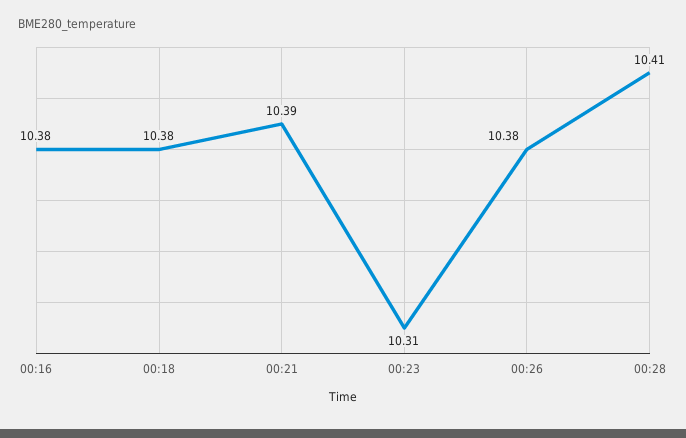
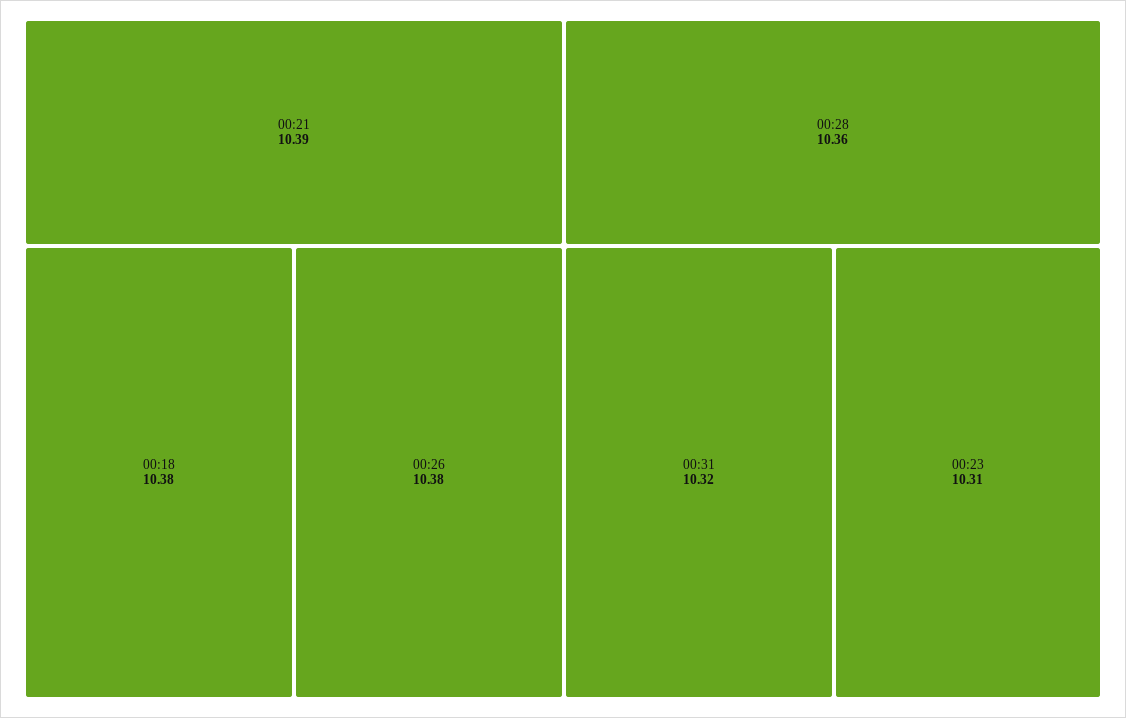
00:16: 10.38 -> none
00:28: 10.41 -> 10.36
00:31: none -> 10.32

